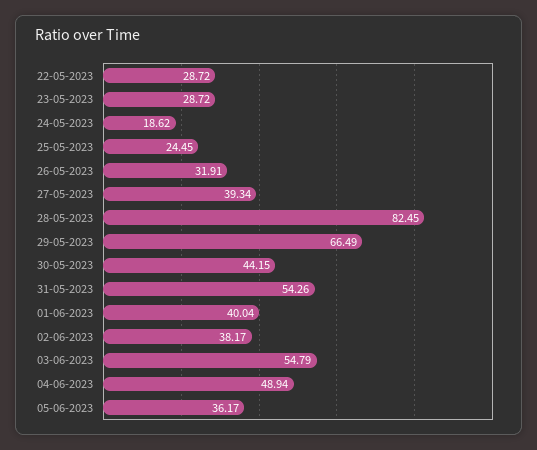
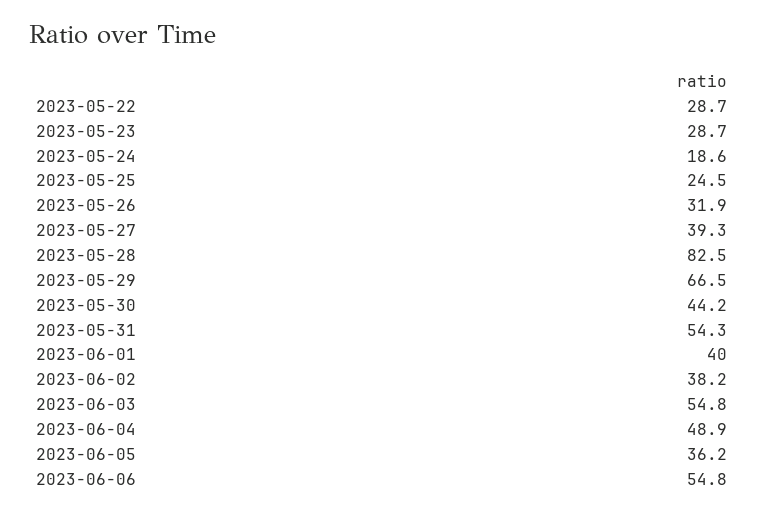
2023-06-06: none -> 54.8

